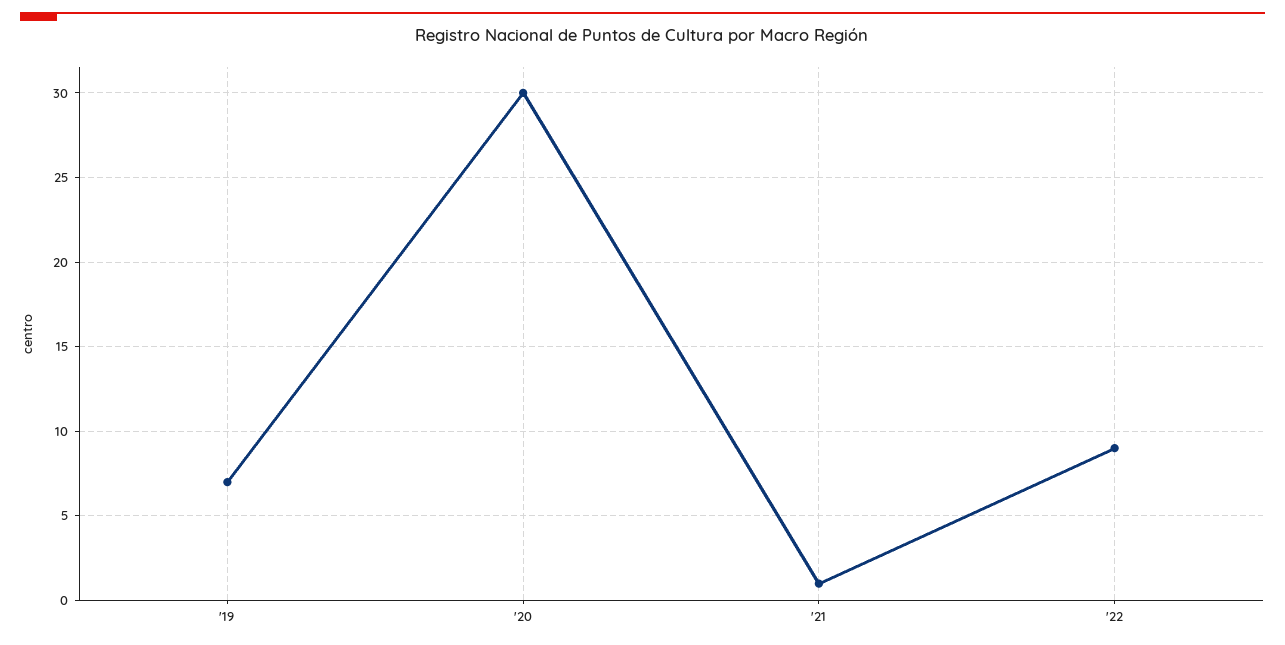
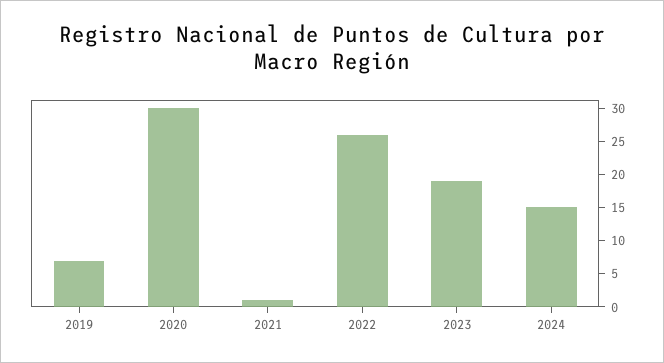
'22: 9 -> 25
2023: none -> 20
2024: none -> 15

